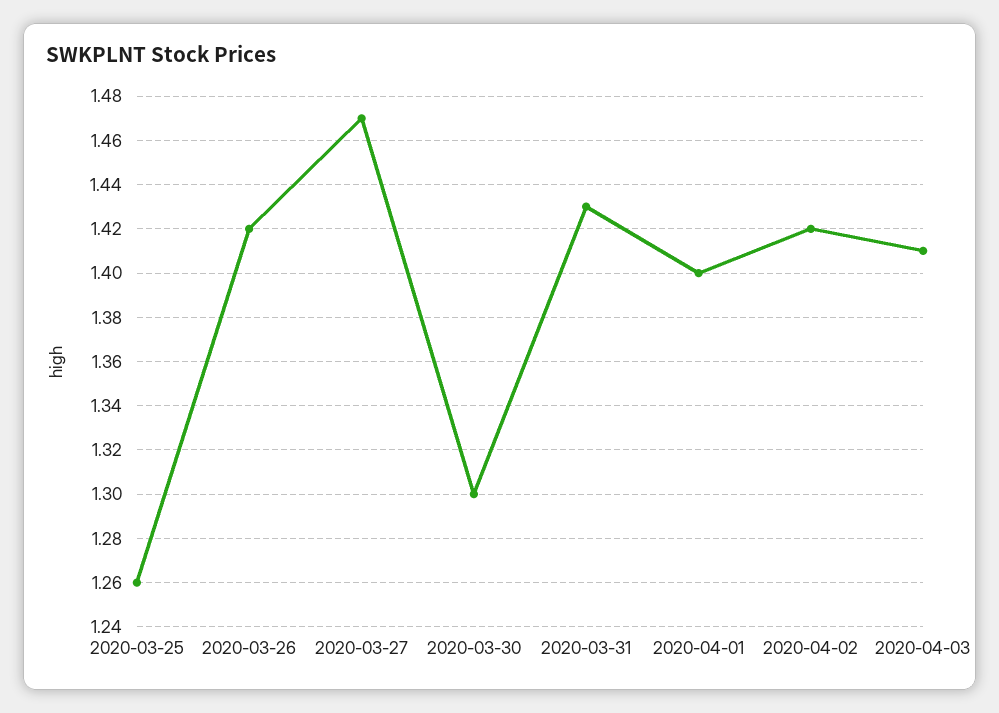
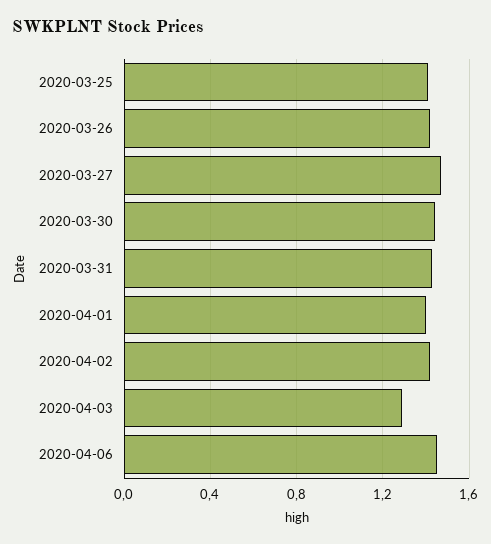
2020-03-25: 1.26 -> 1.4
2020-03-30: 1.3 -> 1.45
2020-04-03: 1.41 -> 1.3
2020-04-06: none -> 1.45

